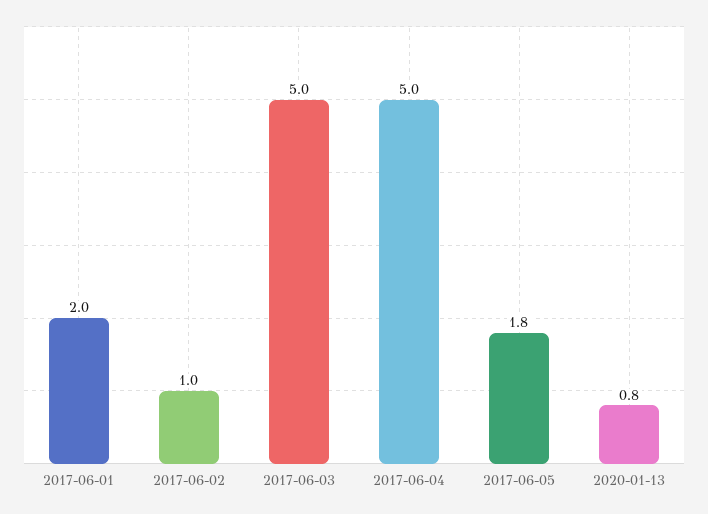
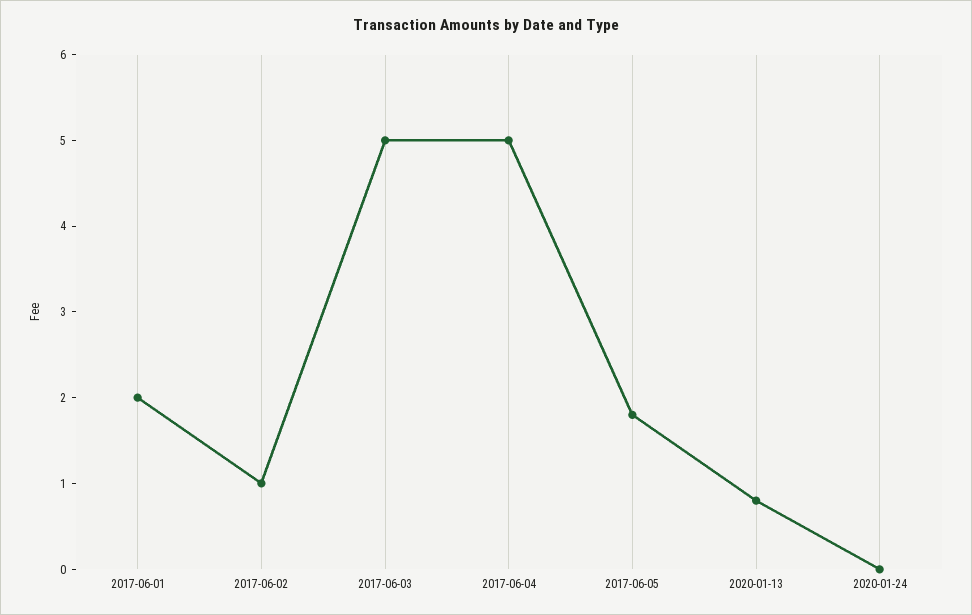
2020-01-24: none -> 0

